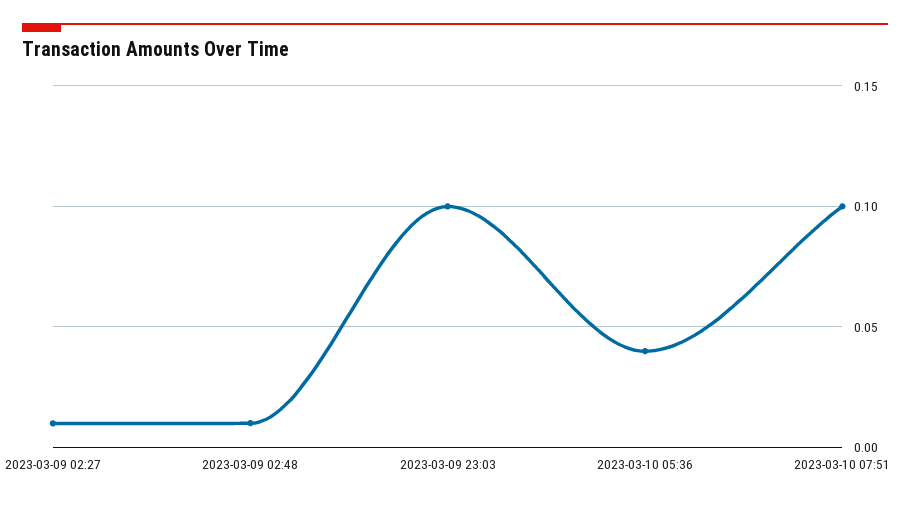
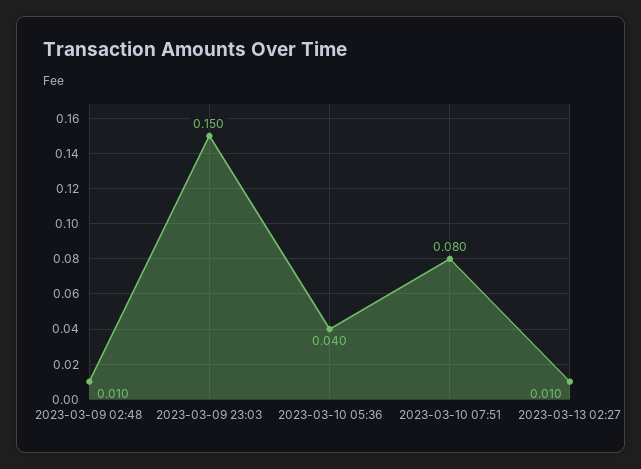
2023-03-09 02:27: 0.01 -> none
2023-03-09 23:03: 0.1 -> 0.15
2023-03-10 07:51: 0.1 -> 0.08
2023-03-13 02:27: none -> 0.01

